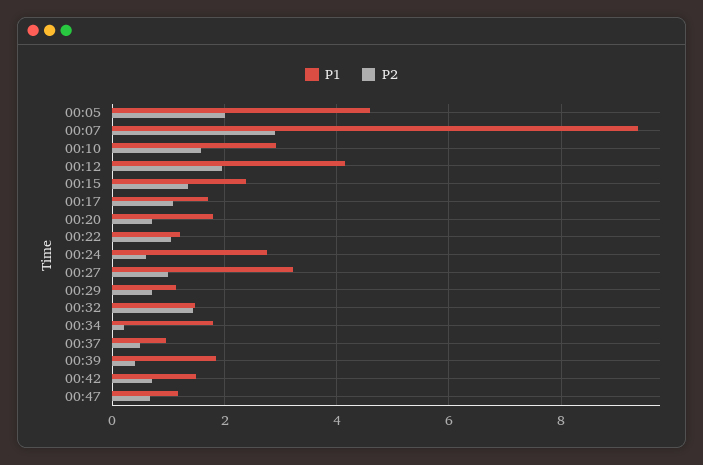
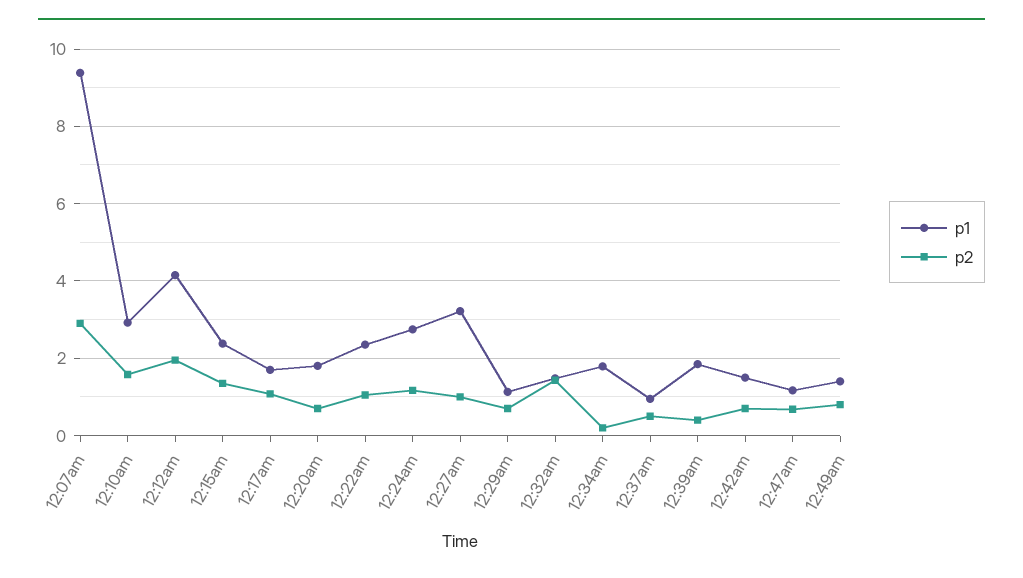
P1, 00:05: 4.6 -> none
P2, 00:05: 2 -> none
P1, 00:22: 1.2 -> 2.4
P2, 00:24: 0.6 -> 1.2
P1, 12:49am: none -> 1.4
P2, 12:49am: none -> 0.8

